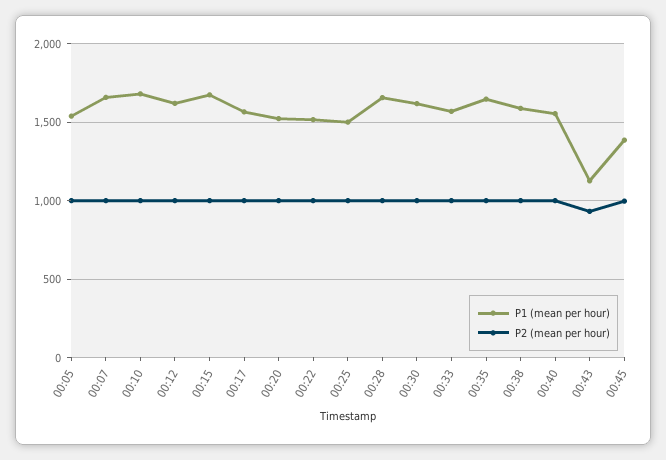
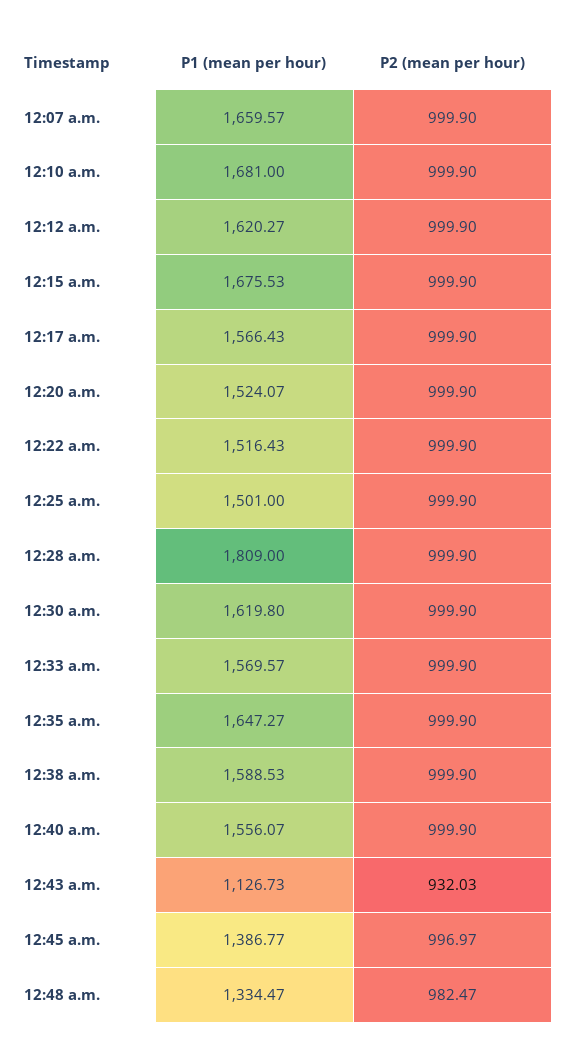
P1 (mean per hour), 00:05: 1550 -> none
P2 (mean per hour), 00:05: 1000 -> none
P1 (mean per hour), 00:28: 1650 -> 1809
P1 (mean per hour), 12:48 a.m.: none -> 1334.47
P2 (mean per hour), 12:48 a.m.: none -> 982.47

